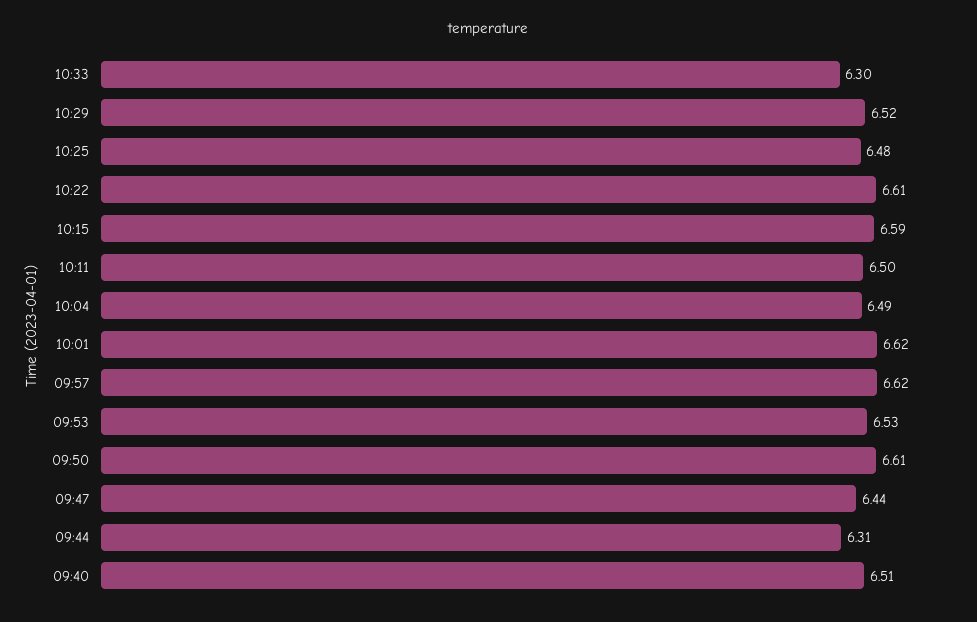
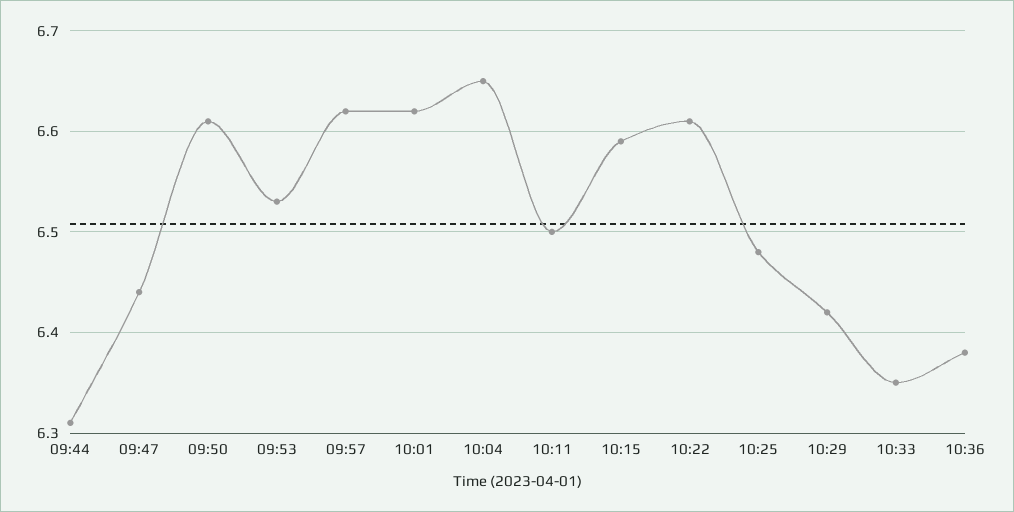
10:33: 6.3 -> 6.35
10:29: 6.52 -> 6.42
10:04: 6.49 -> 6.65
09:40: 6.51 -> none
10:36: none -> 6.38

